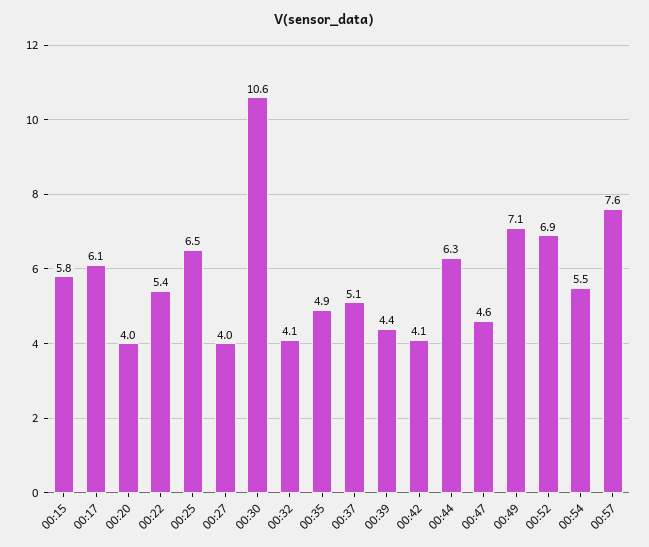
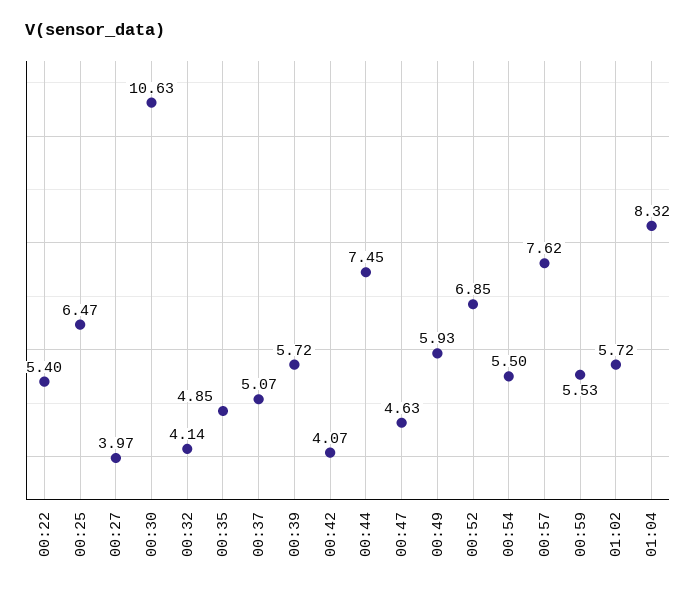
00:15: 5.8 -> none
00:17: 6.1 -> none
00:20: 4 -> none
00:39: 4.4 -> 5.72
00:44: 6.3 -> 7.45
00:49: 7.1 -> 5.93
00:59: none -> 5.53
01:02: none -> 5.72
01:04: none -> 8.32

